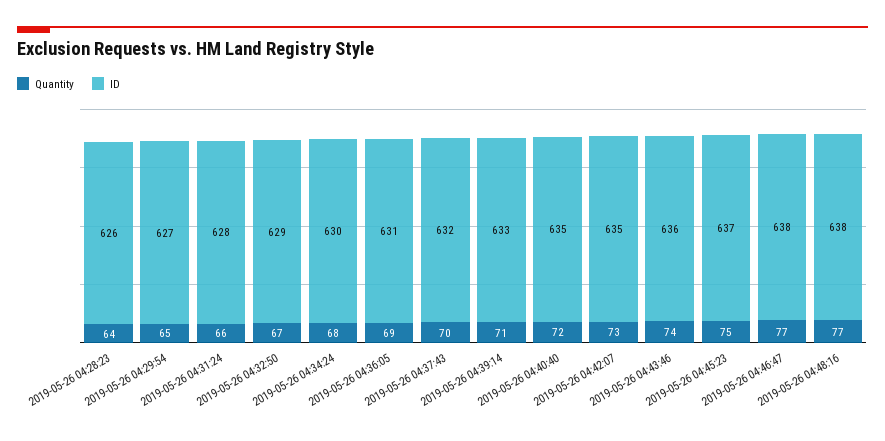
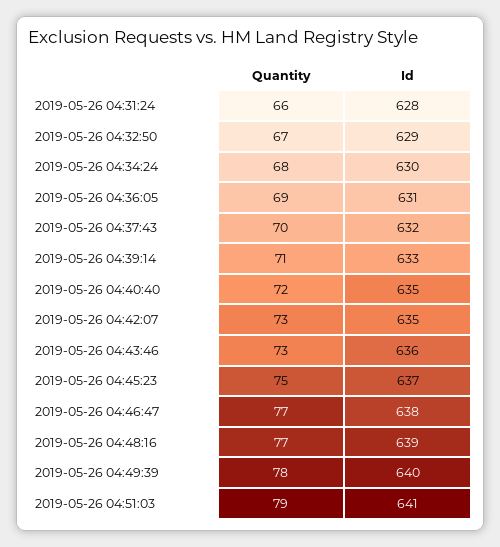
Quantity, 2019-05-26 04:28:23: 64 -> none
ID, 2019-05-26 04:28:23: 626 -> none
Quantity, 2019-05-26 04:29:54: 65 -> none
ID, 2019-05-26 04:29:54: 627 -> none
Quantity, 2019-05-26 04:43:46: 74 -> 73
ID, 2019-05-26 04:48:16: 638 -> 639
Quantity, 2019-05-26 04:49:39: none -> 78
ID, 2019-05-26 04:49:39: none -> 640
Quantity, 2019-05-26 04:51:03: none -> 79
ID, 2019-05-26 04:51:03: none -> 641

